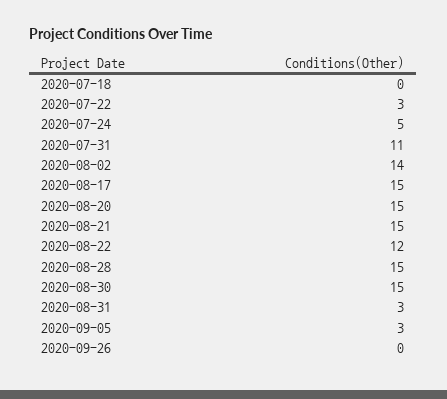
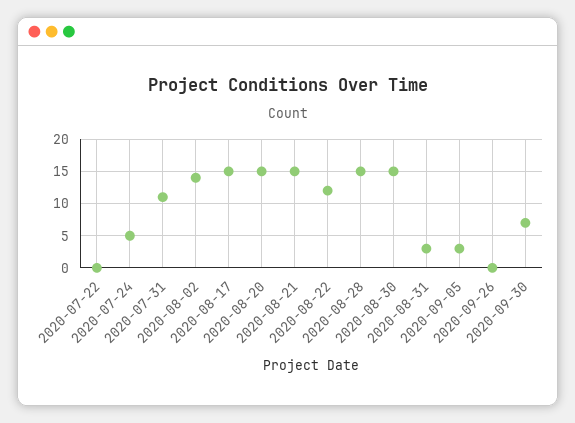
2020-07-18: 0 -> none
2020-07-22: 3 -> 0
2020-09-30: none -> 7

